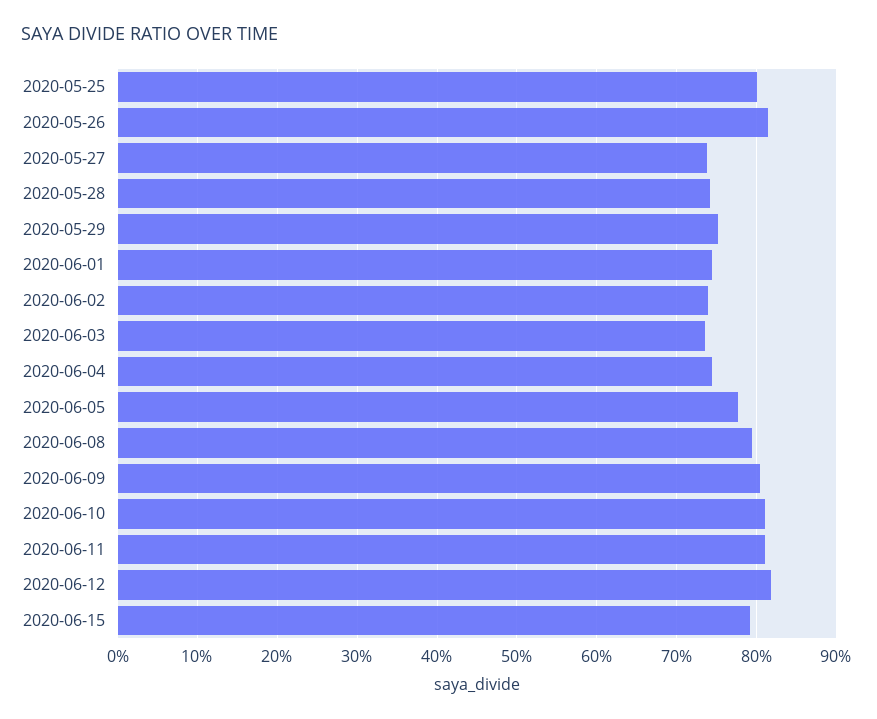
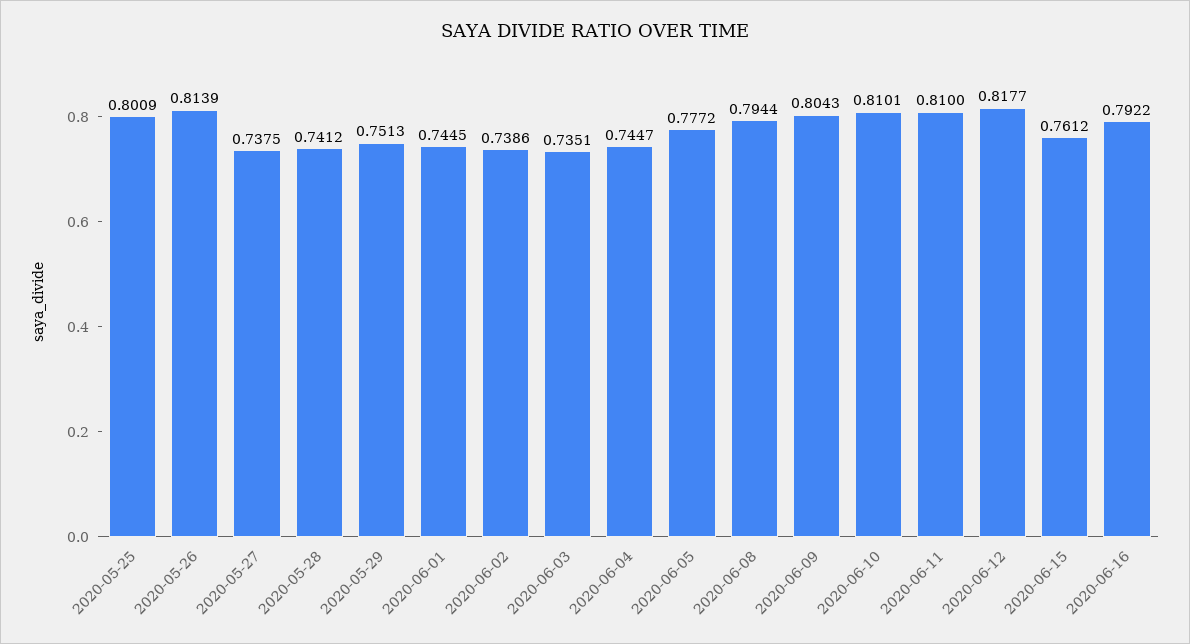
2020-06-15: 0.79 -> 0.7612
2020-06-16: none -> 0.7922

